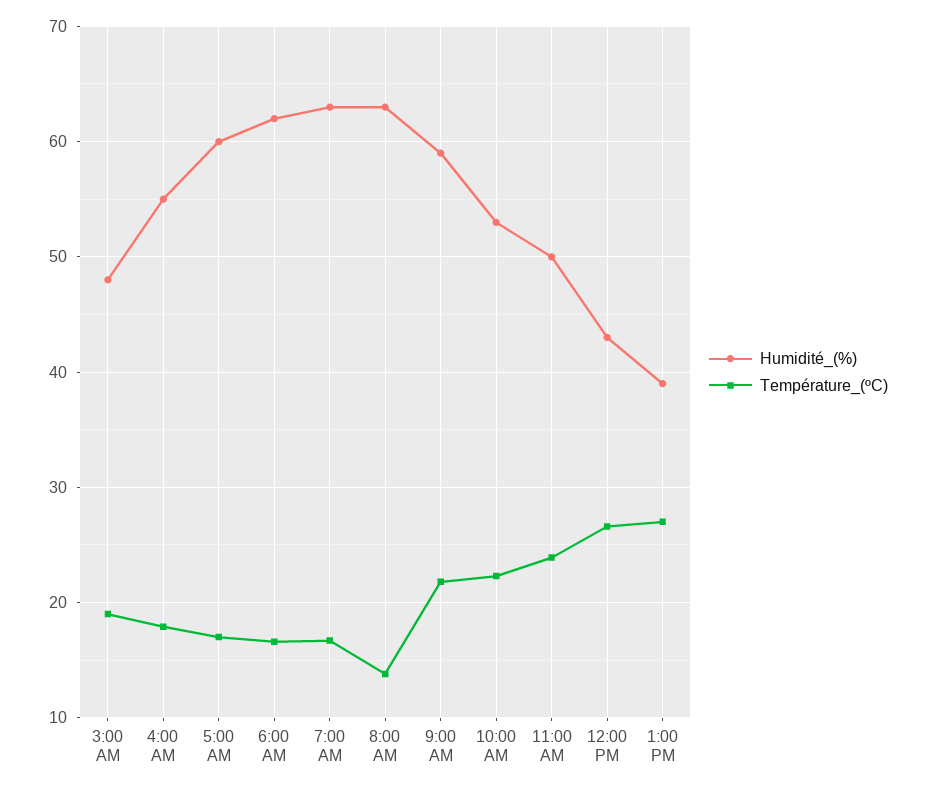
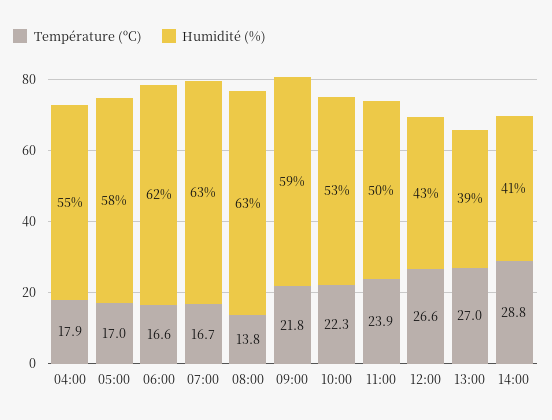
Humidité_(%), 3:00 AM: 48 -> none
Température_(ºC), 3:00 AM: 19 -> none
Humidité_(%), 5:00 AM: 60 -> 58
Température_(ºC), 14:00: none -> 28.8
Humidité_(%), 14:00: none -> 41

